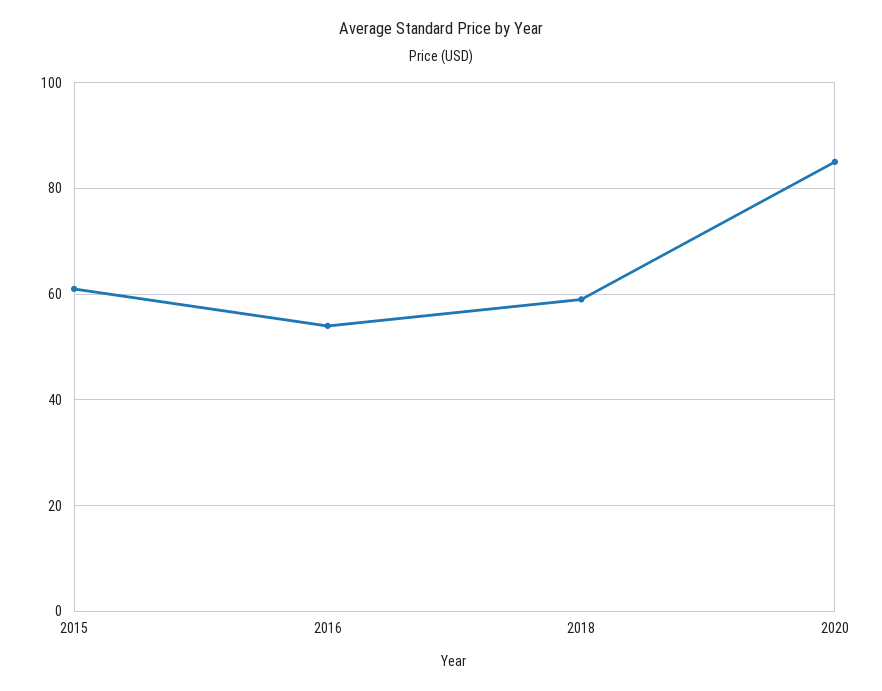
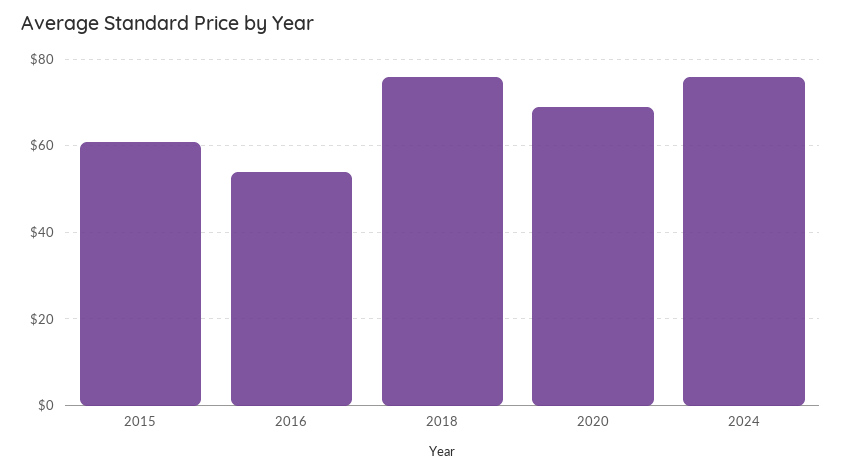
2018: 60 -> 75
2020: 85 -> 70
2024: none -> 75

